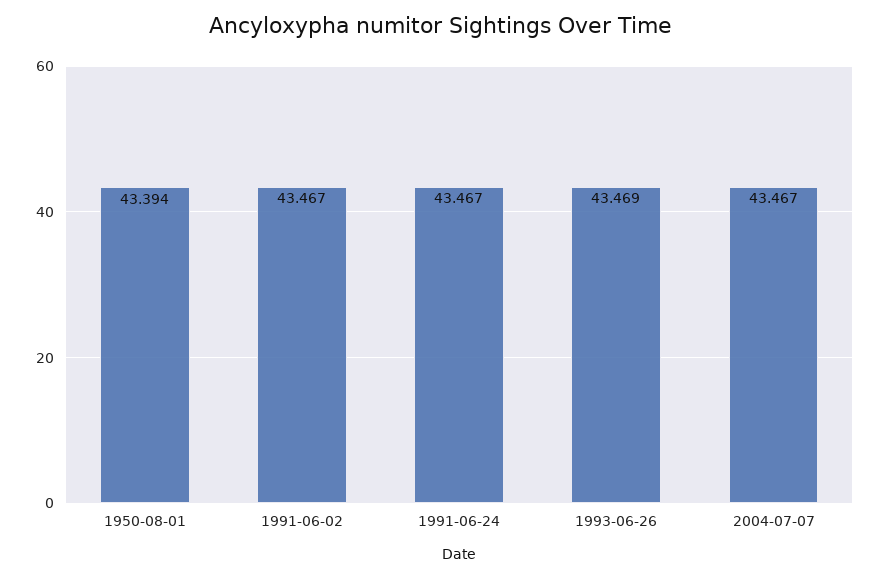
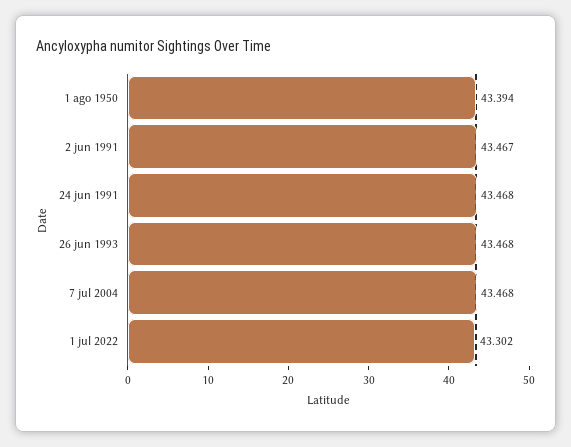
1991-06-24: 43.467 -> 43.468
1993-06-26: 43.469 -> 43.468
2004-07-07: 43.467 -> 43.468
1 jul 2022: none -> 43.302

